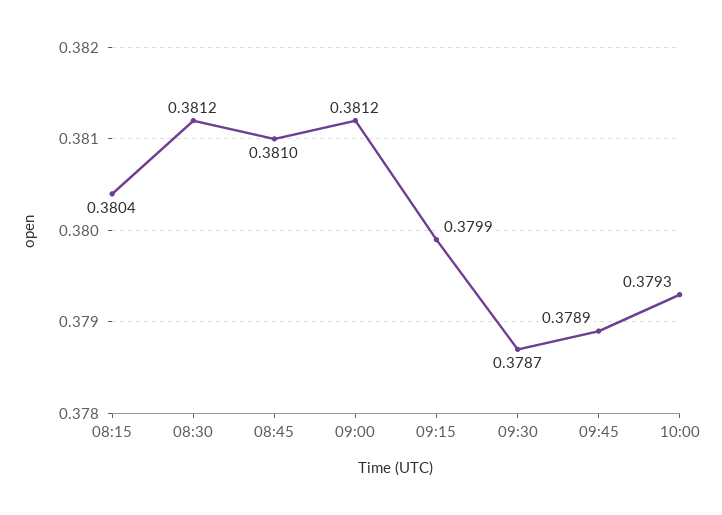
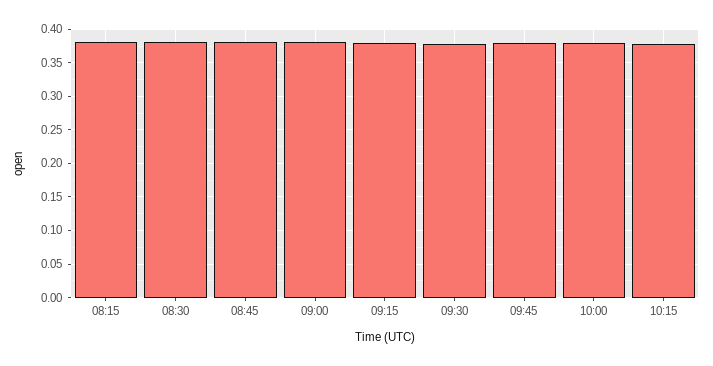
10:15: none -> 0.38

